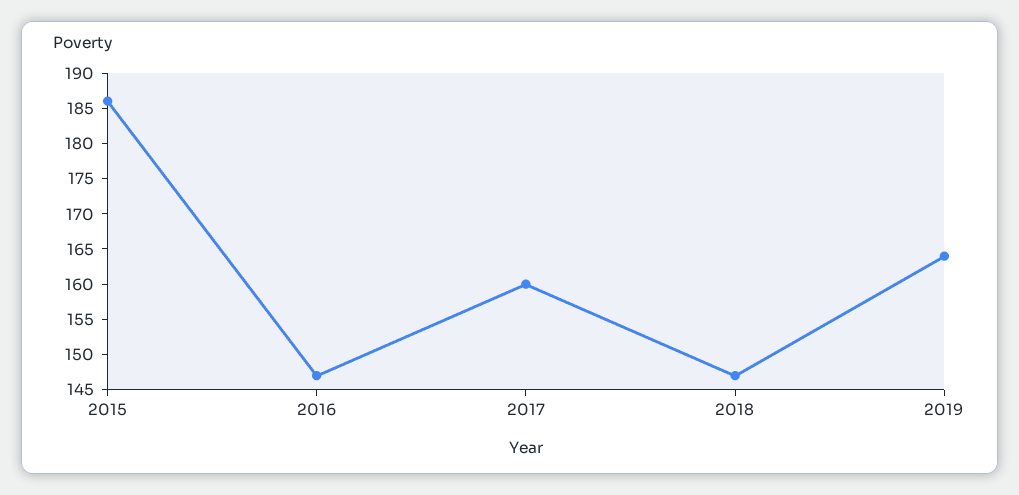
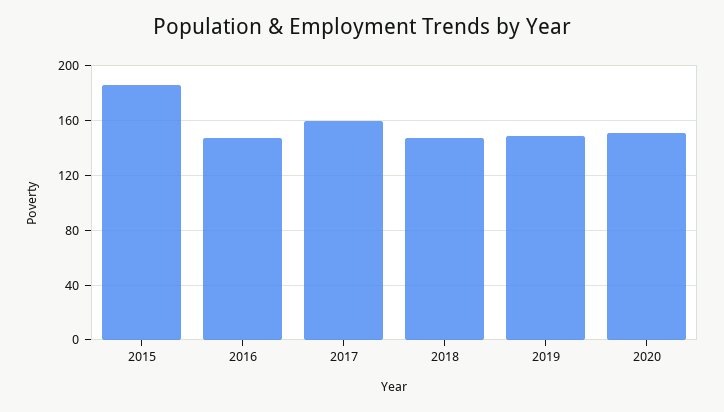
2019: 165 -> 150
2020: none -> 150

